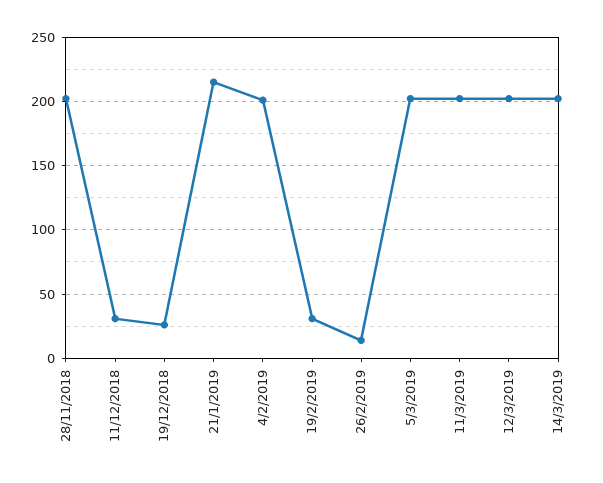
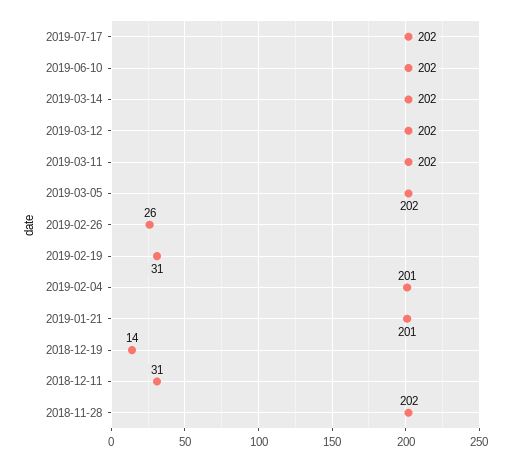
19/12/2018: 25 -> 14
21/1/2019: 215 -> 201
26/2/2019: 15 -> 26
2019-07-17: none -> 202
2019-06-10: none -> 202

